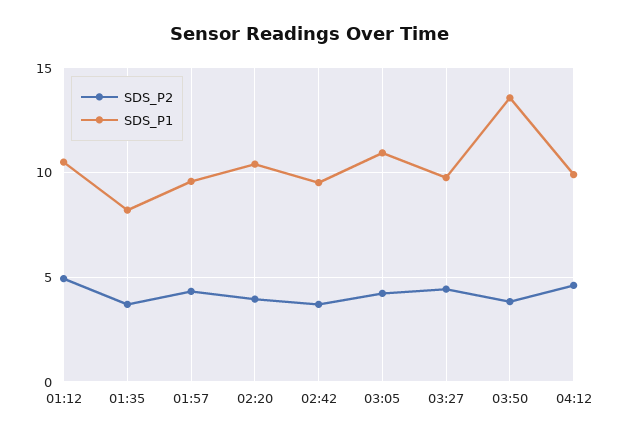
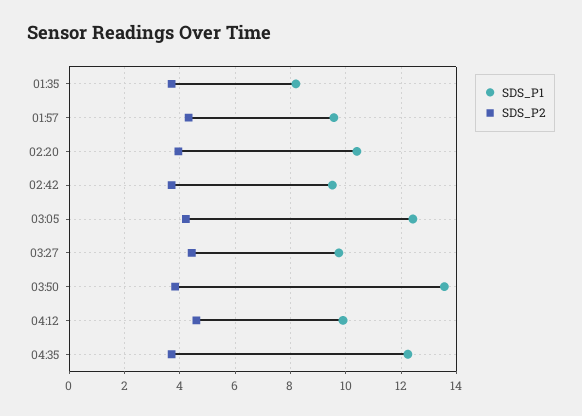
SDS_P2, 01:12: 5 -> none
SDS_P1, 01:12: 10.5 -> none
SDS_P1, 03:05: 11 -> 12.5
SDS_P1, 04:35: none -> 12.25
SDS_P2, 04:35: none -> 3.75

